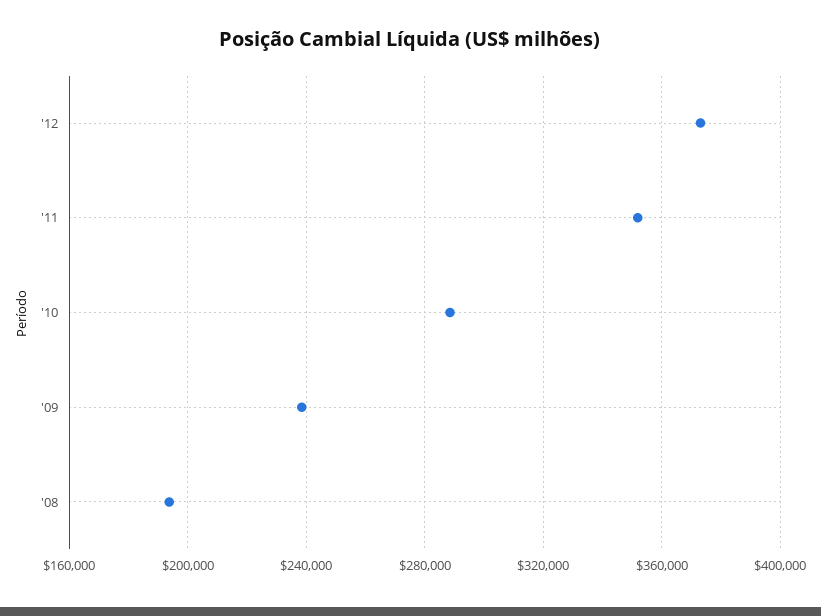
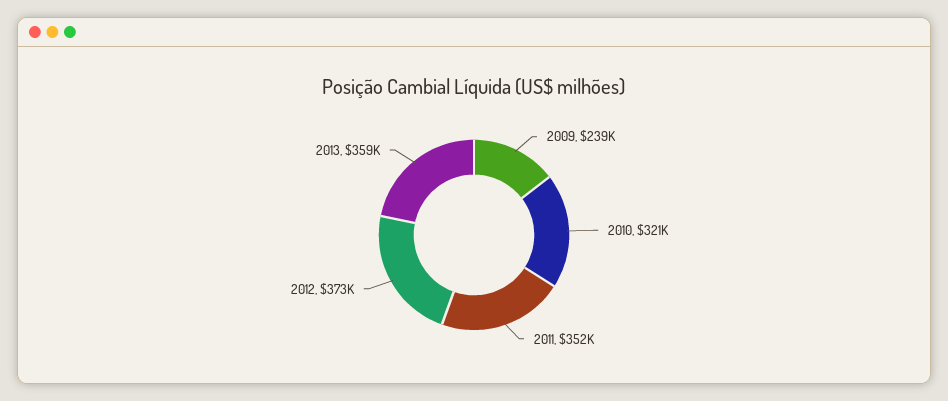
'10: 290000 -> 321000
'08: 195000 -> none
2013: none -> 359000

